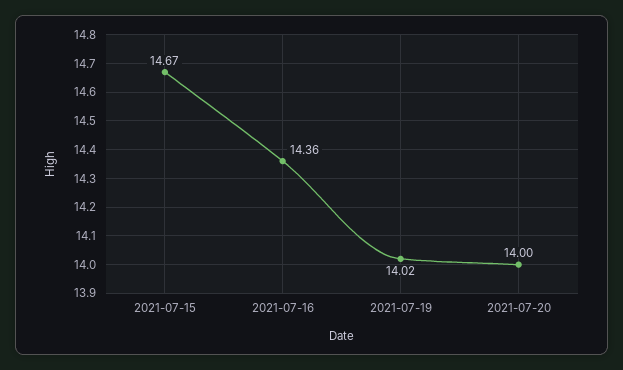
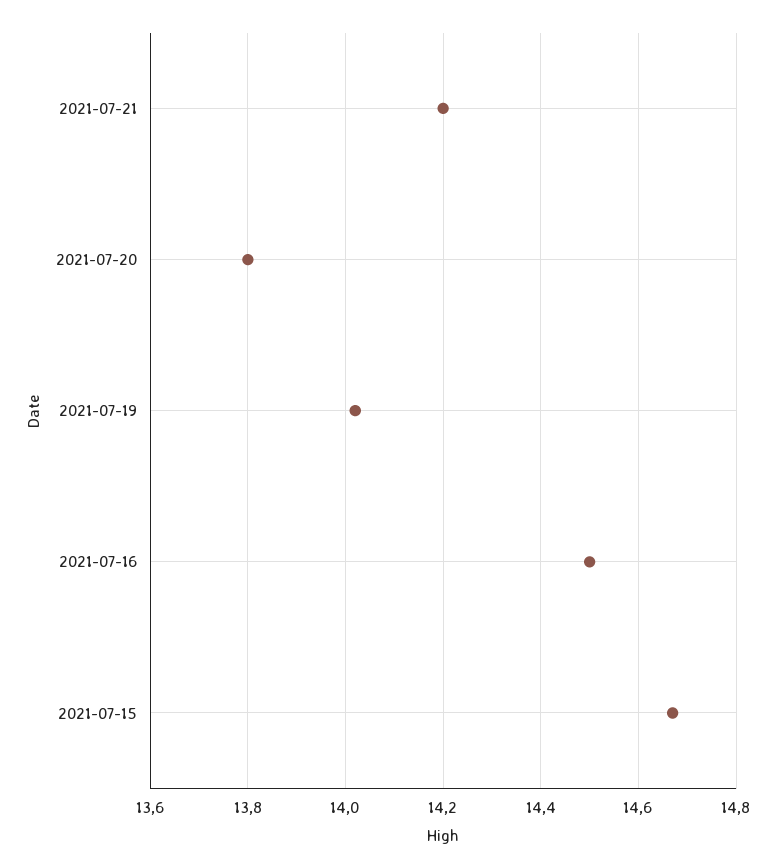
2021-07-16: 14.36 -> 14.5
2021-07-20: 14 -> 13.8
2021-07-21: none -> 14.2

